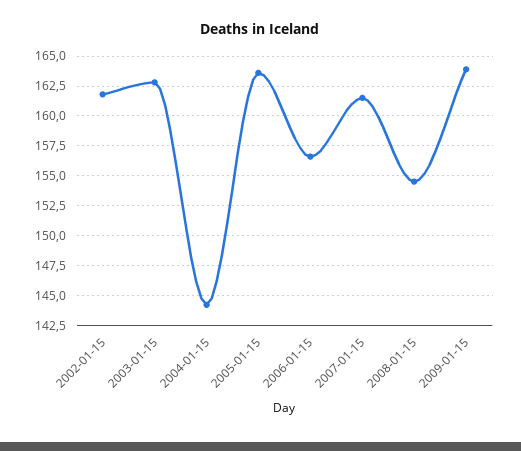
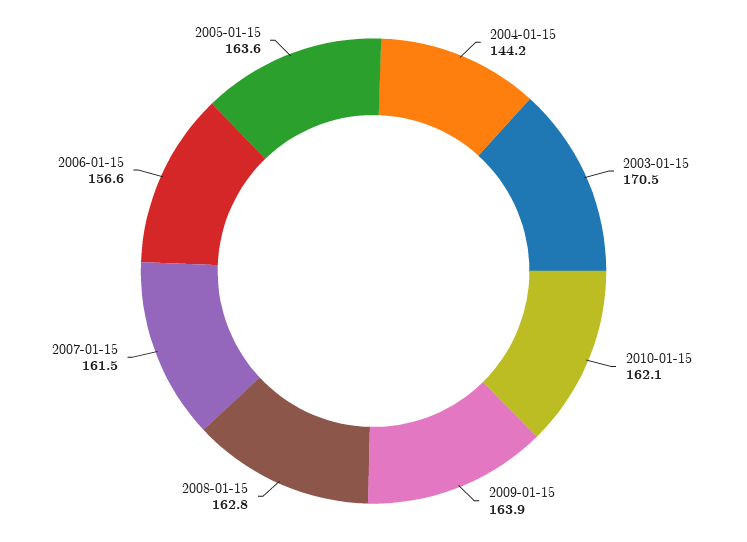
2002-01-15: 162.5 -> none
2003-01-15: 162.5 -> 170.5
2008-01-15: 155 -> 162.8
2010-01-15: none -> 162.1

